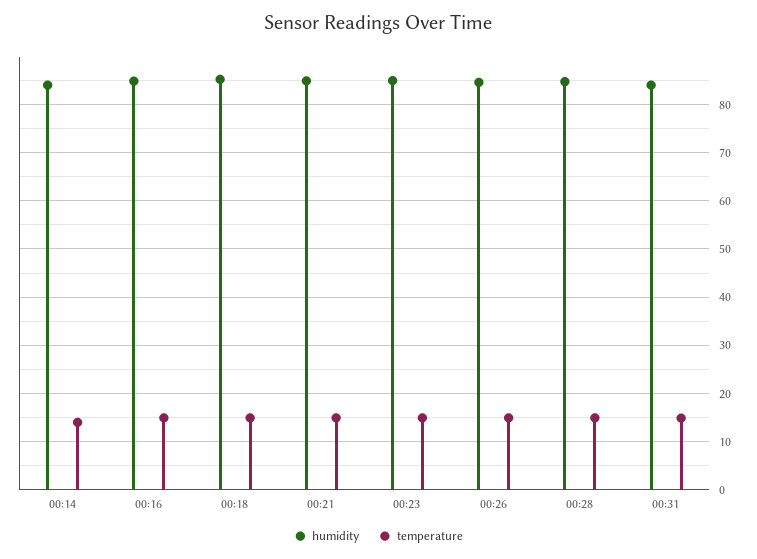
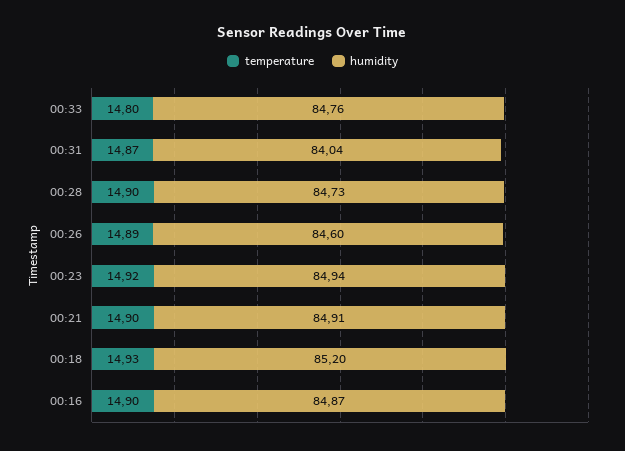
humidity, 00:14: 84 -> none
temperature, 00:14: 14 -> none
temperature, 00:33: none -> 14.8
humidity, 00:33: none -> 84.76

